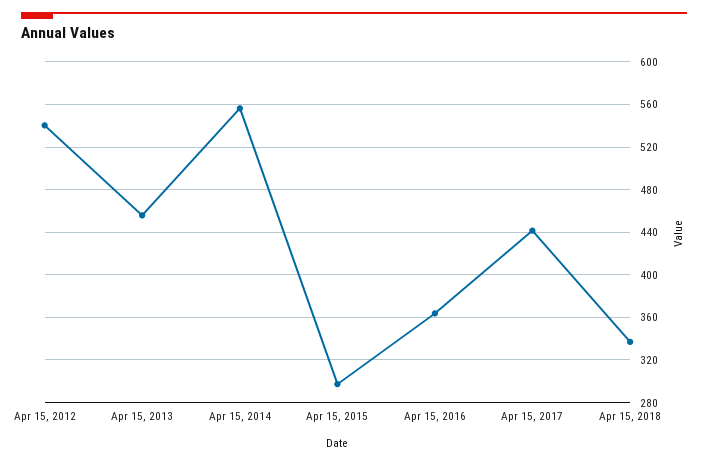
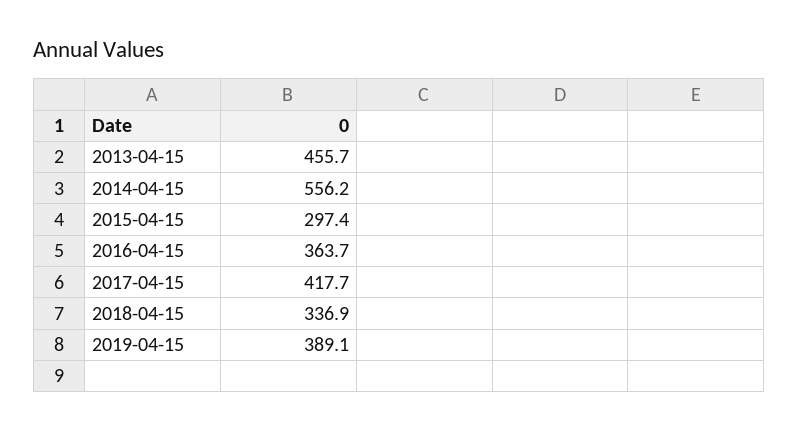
Apr 15, 2012: 540 -> none
Apr 15, 2017: 440 -> 417.7
2019-04-15: none -> 389.1

